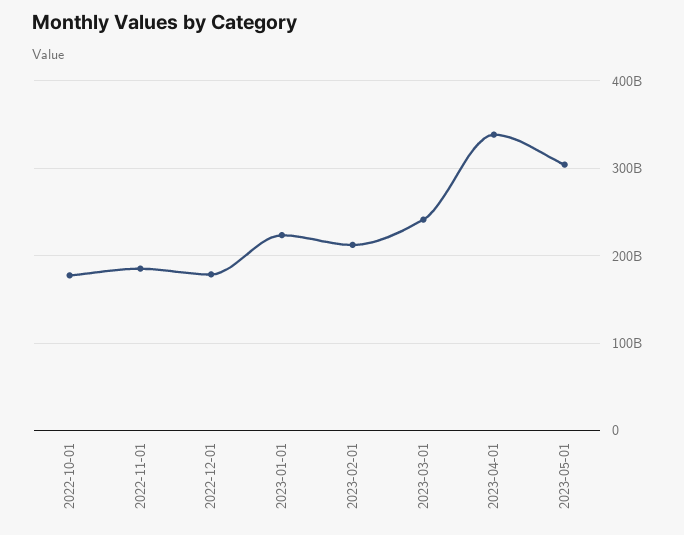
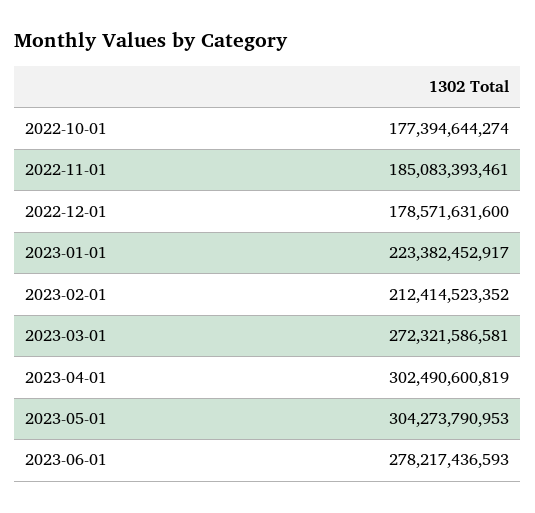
2023-03-01: 240000000000 -> 272321586581
2023-04-01: 340000000000 -> 302490600819
2023-06-01: none -> 278217436593

